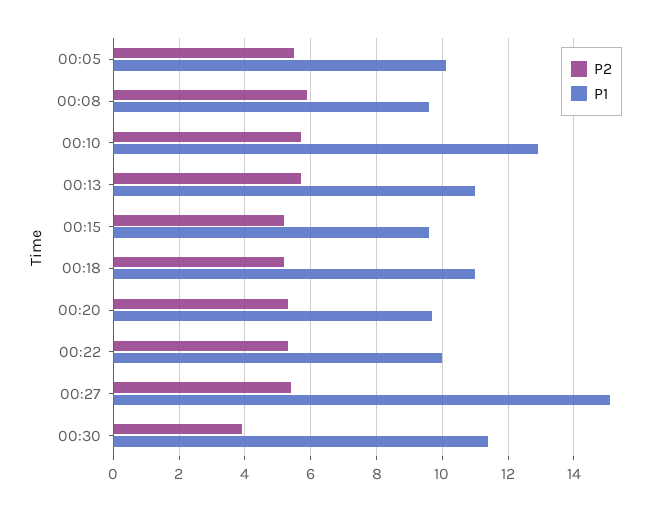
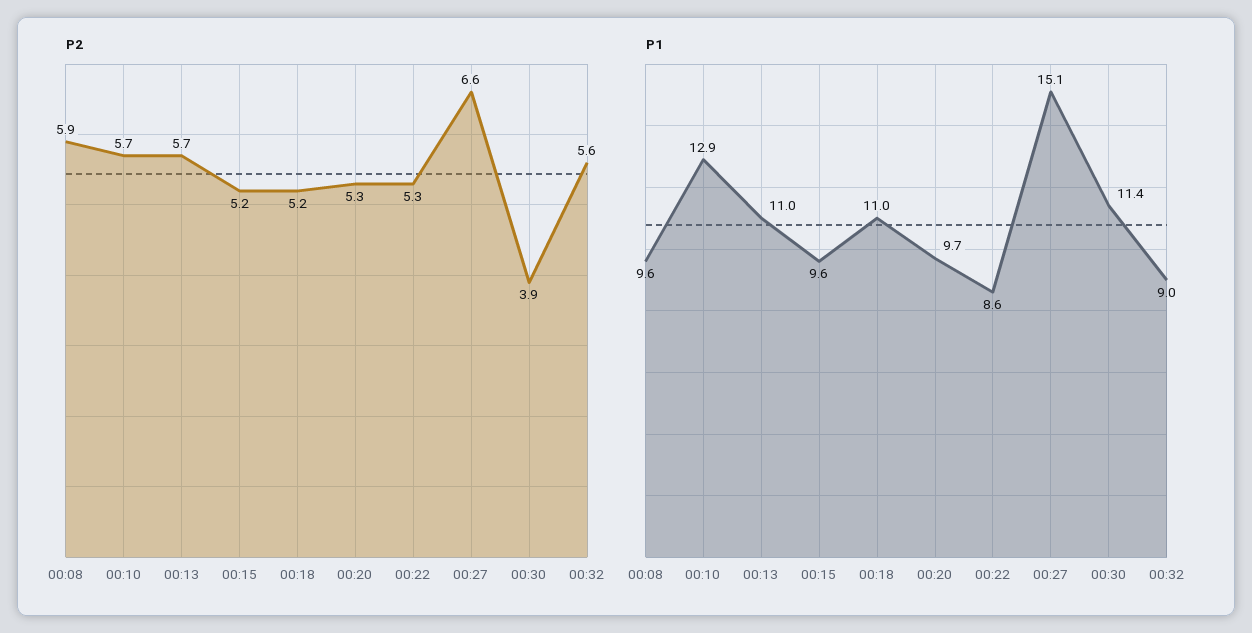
P2, 00:05: 5.5 -> none
P1, 00:05: 10 -> none
P1, 00:22: 10 -> 8.6
P2, 00:27: 5.5 -> 6.6
P2, 00:32: none -> 5.6
P1, 00:32: none -> 9

